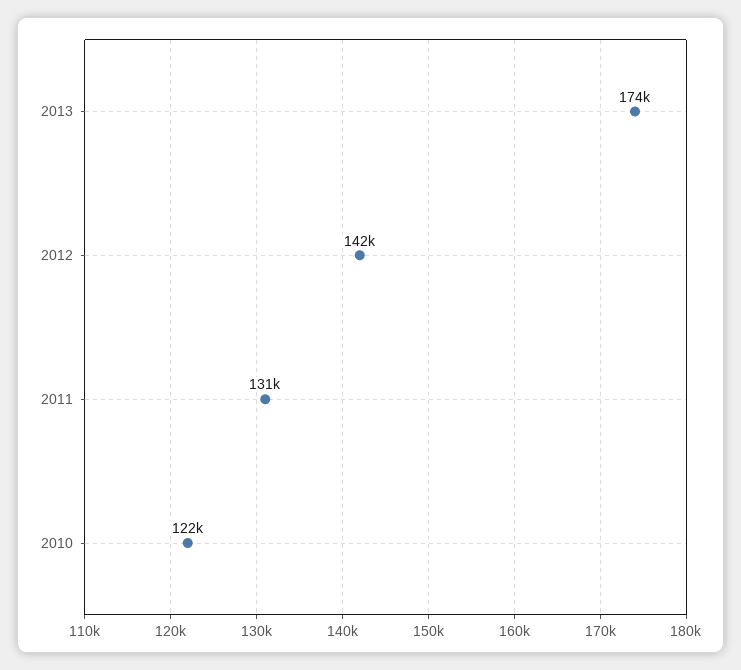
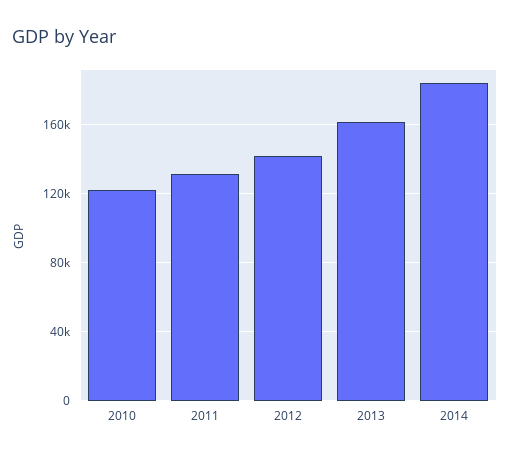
2013: 174000 -> 160000
2014: none -> 185000

